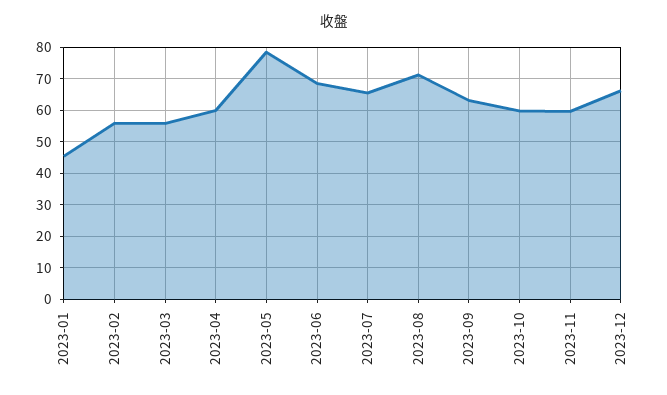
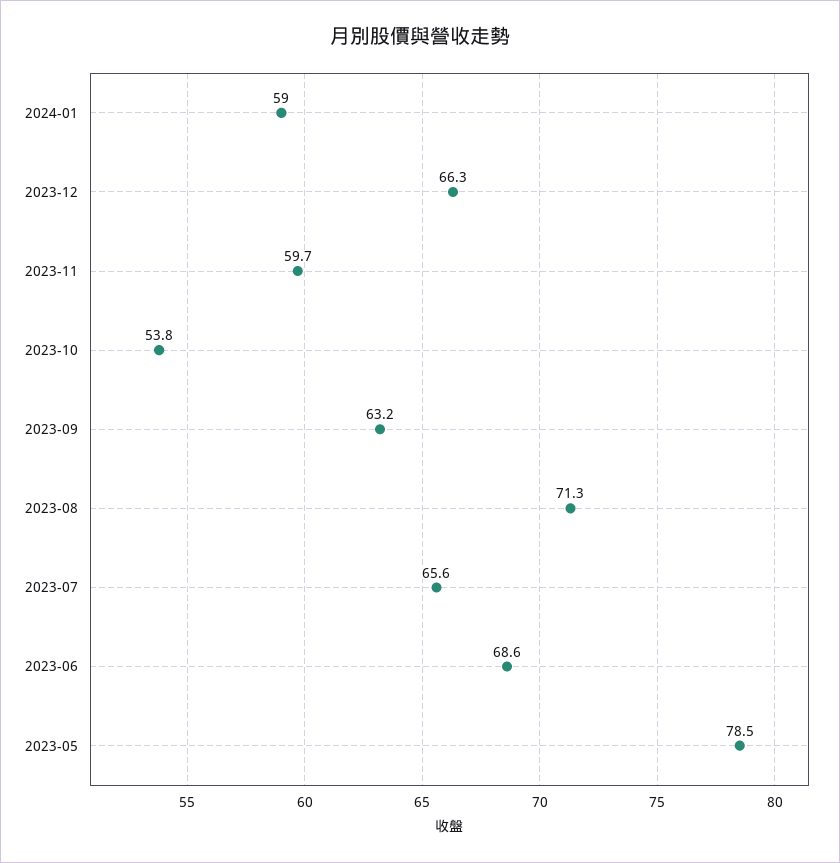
2023-01: 46 -> none
2023-02: 56 -> none
2023-03: 56 -> none
2023-04: 60 -> none
2023-10: 60 -> 53.8
2024-01: none -> 59

